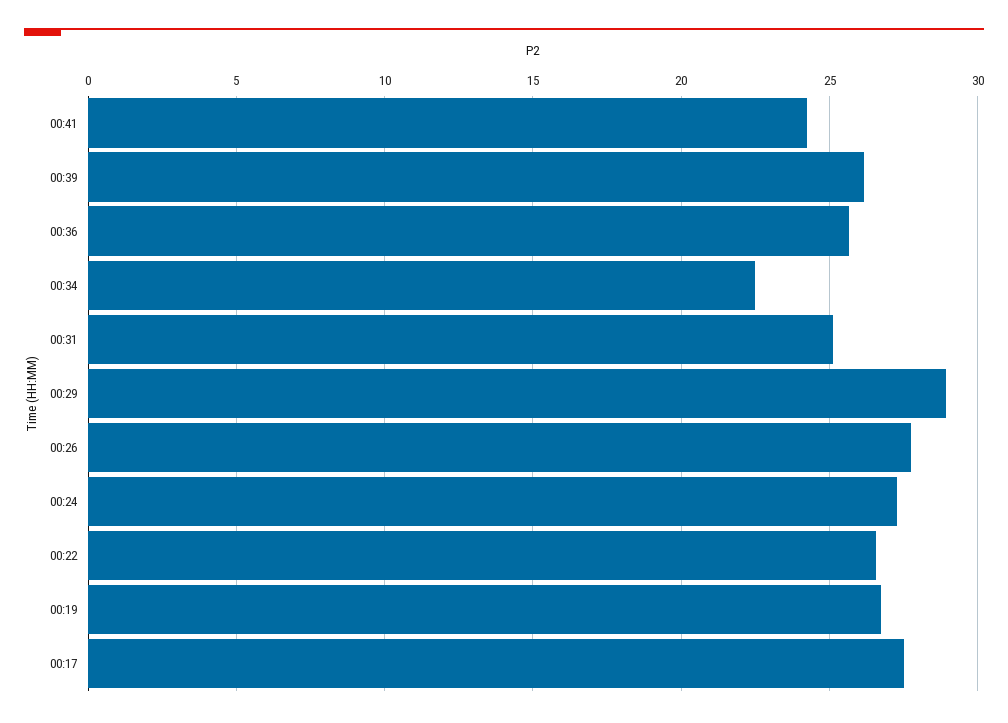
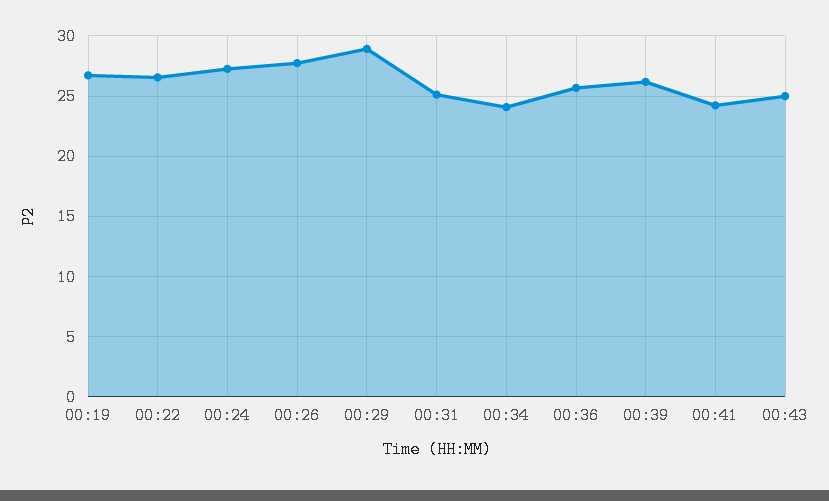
00:34: 22.5 -> 24
00:17: 27.5 -> none
00:43: none -> 25

